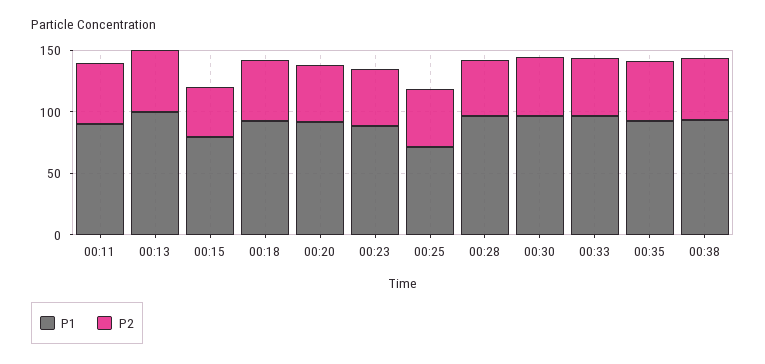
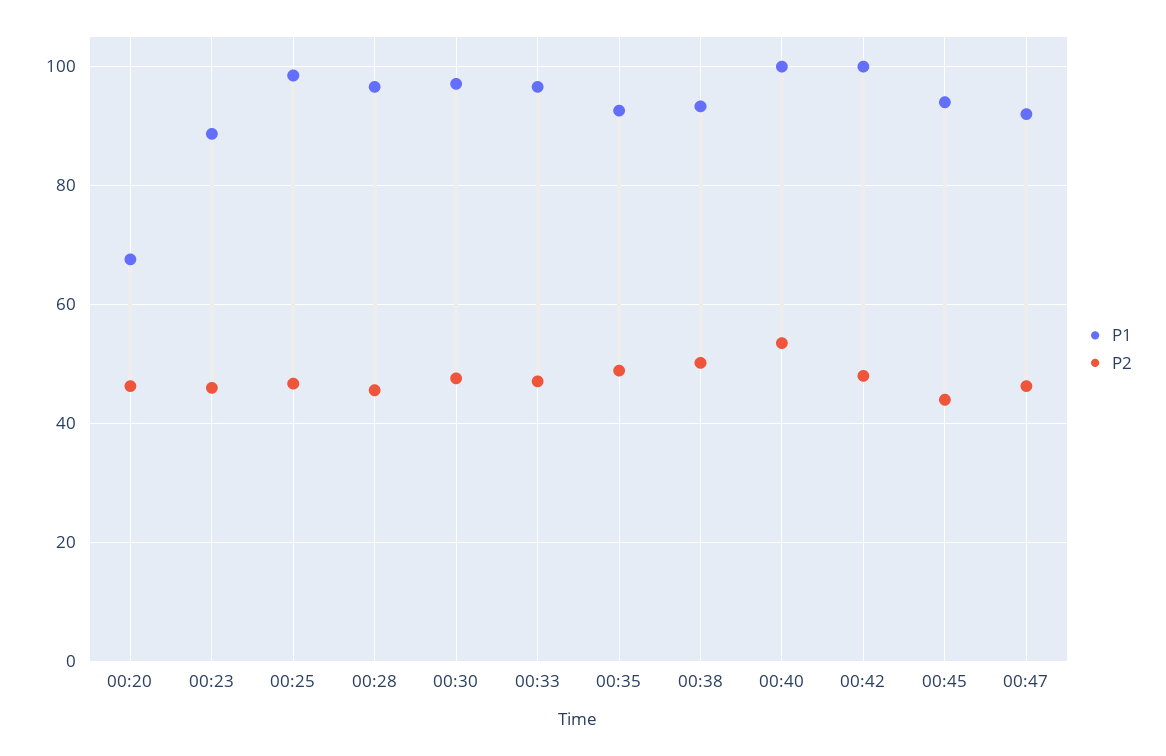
P1, 00:11: 90 -> none
P2, 00:11: 50 -> none
P1, 00:13: 100 -> none
P2, 00:13: 50 -> none
P1, 00:15: 80 -> none
P2, 00:15: 40 -> none
P1, 00:18: 90 -> none
P2, 00:18: 50 -> none
P1, 00:20: 90 -> 68
P1, 00:25: 70 -> 98
P1, 00:40: none -> 100
P2, 00:40: none -> 54
P1, 00:42: none -> 100
P2, 00:42: none -> 48
P1, 00:45: none -> 94
P2, 00:45: none -> 44
P1, 00:47: none -> 92
P2, 00:47: none -> 46

